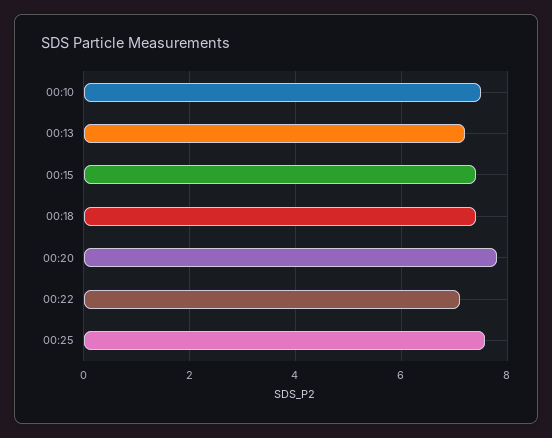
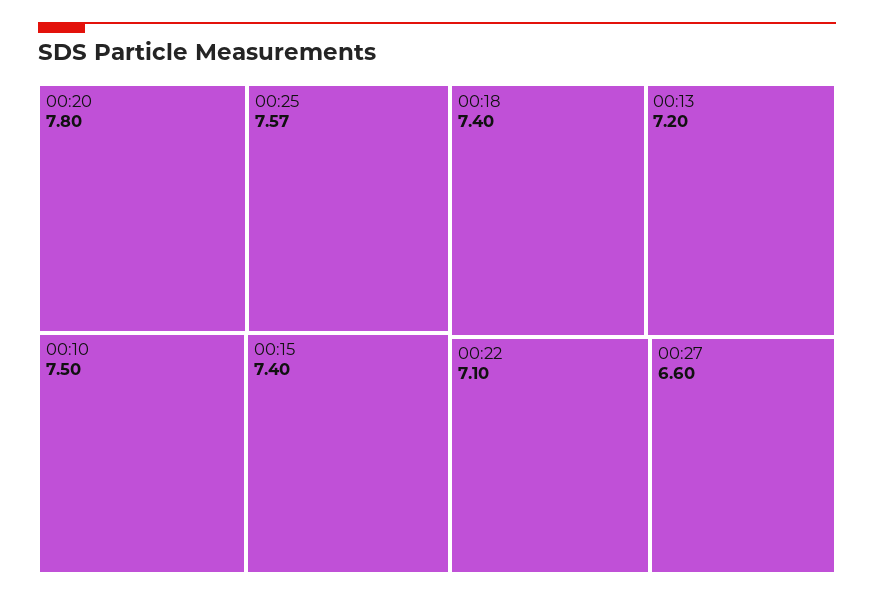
00:27: none -> 6.6

